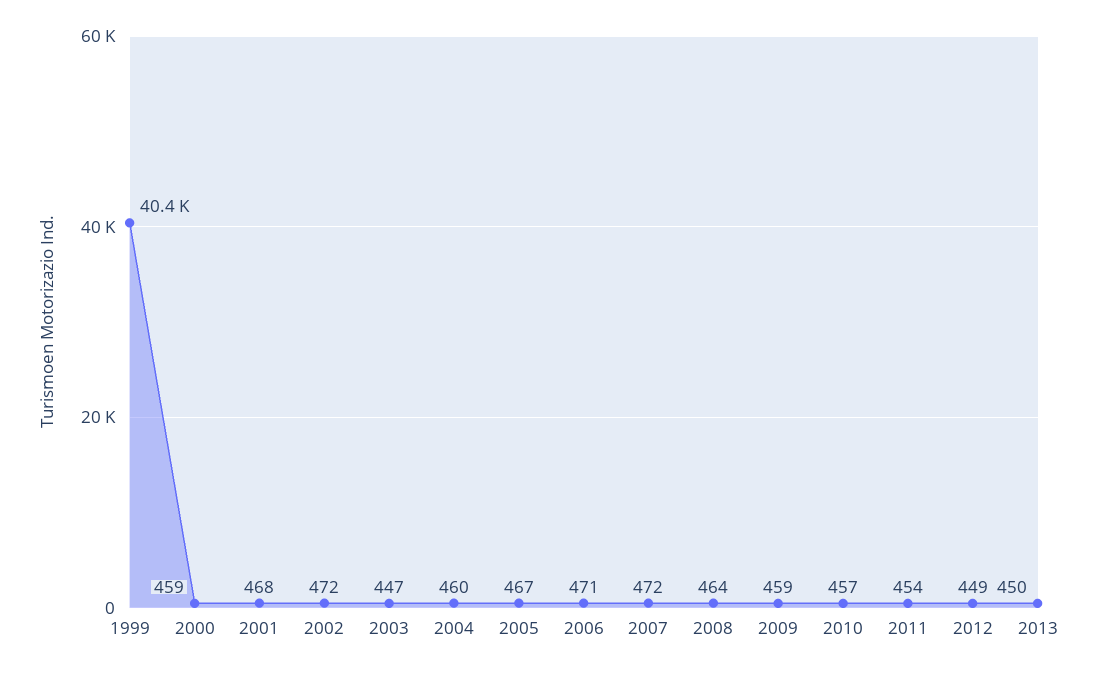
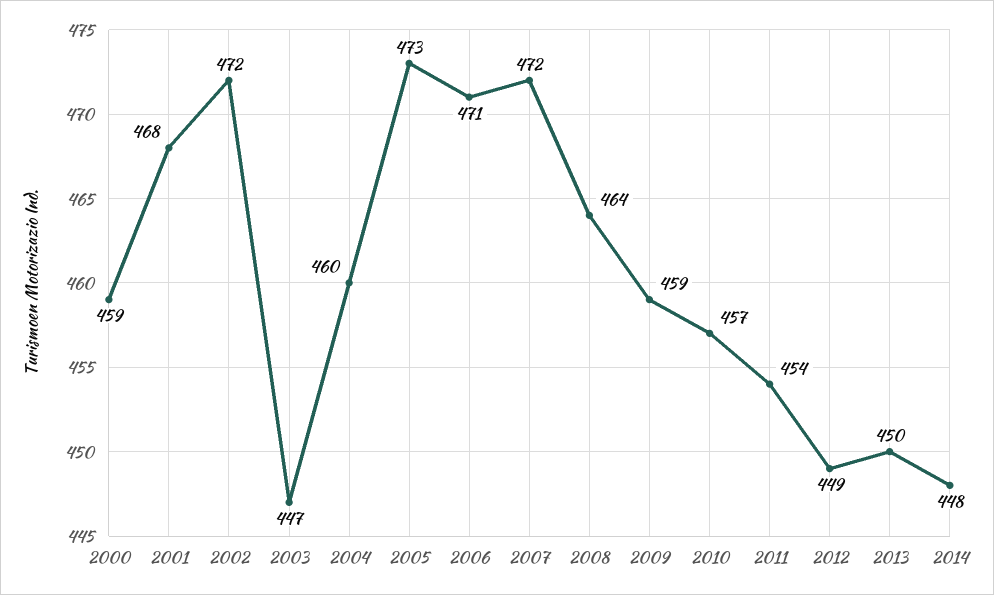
1999: 40400 -> none
2005: 467 -> 473
2014: none -> 448

